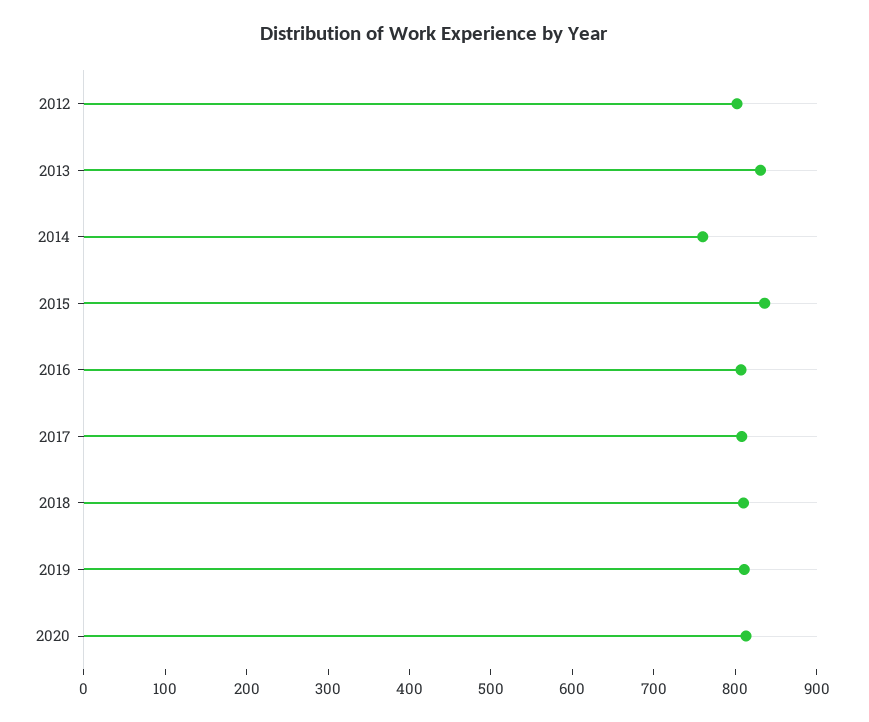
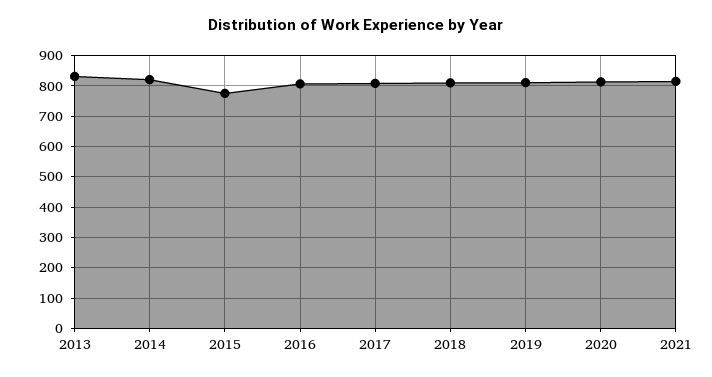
2012: 800 -> none
2014: 760 -> 820
2015: 840 -> 780
2021: none -> 820

